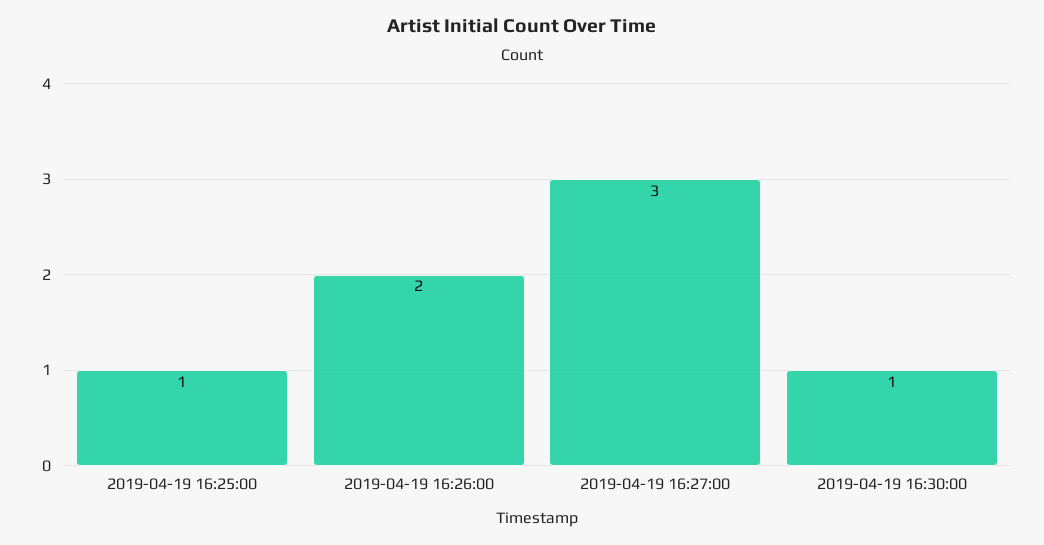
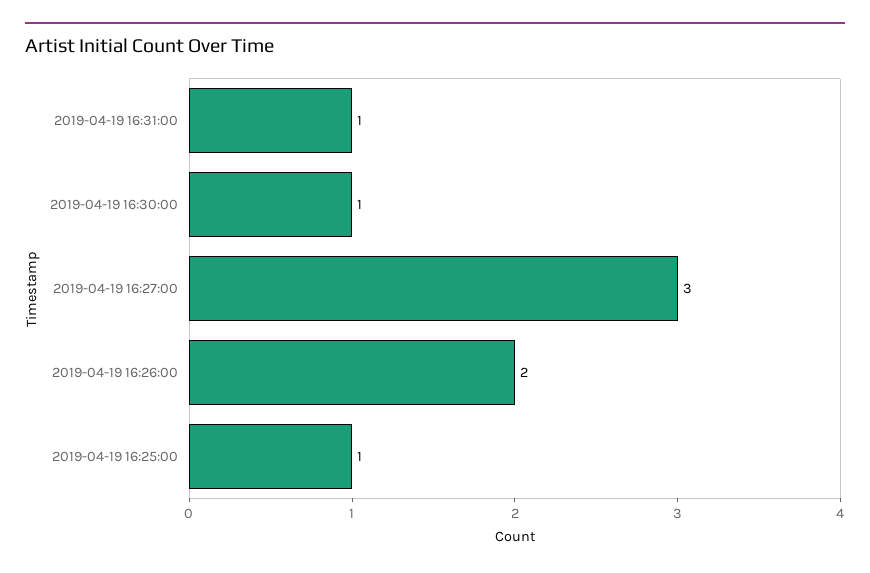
2019-04-19 16:31:00: none -> 1

